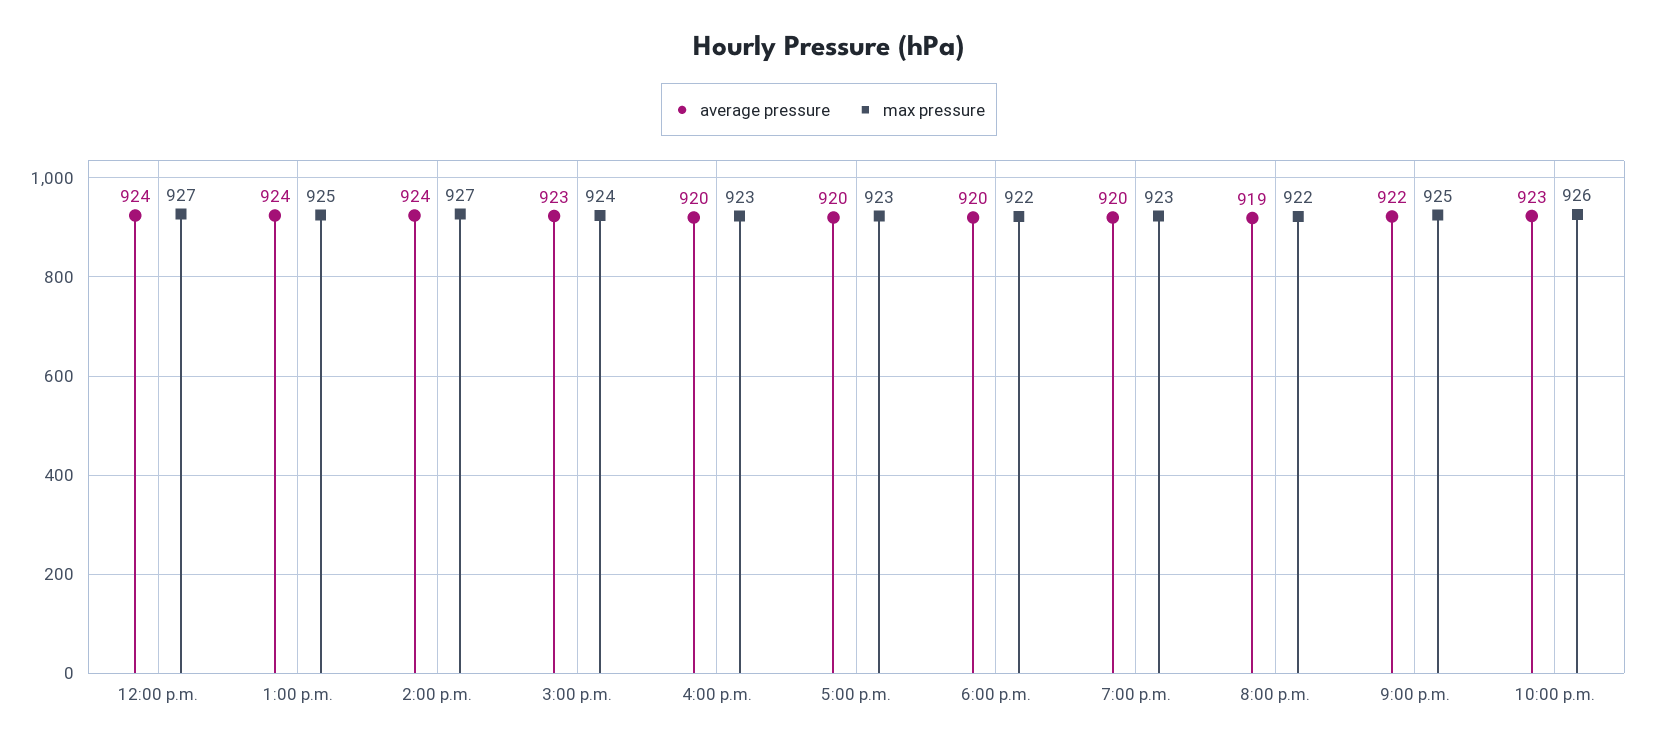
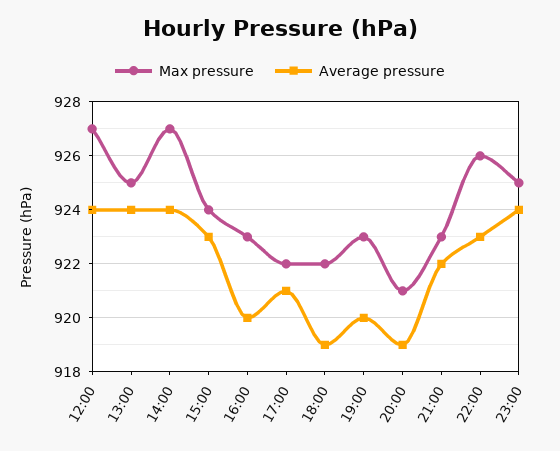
average pressure, 5:00 p.m.: 920 -> 921
max pressure, 5:00 p.m.: 923 -> 922
average pressure, 6:00 p.m.: 920 -> 919
max pressure, 8:00 p.m.: 922 -> 921
max pressure, 9:00 p.m.: 925 -> 923
max pressure, 23:00: none -> 925
average pressure, 23:00: none -> 924

